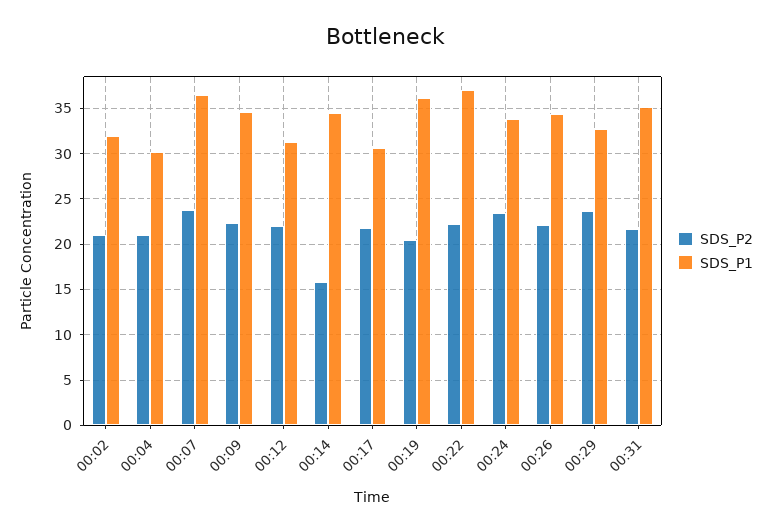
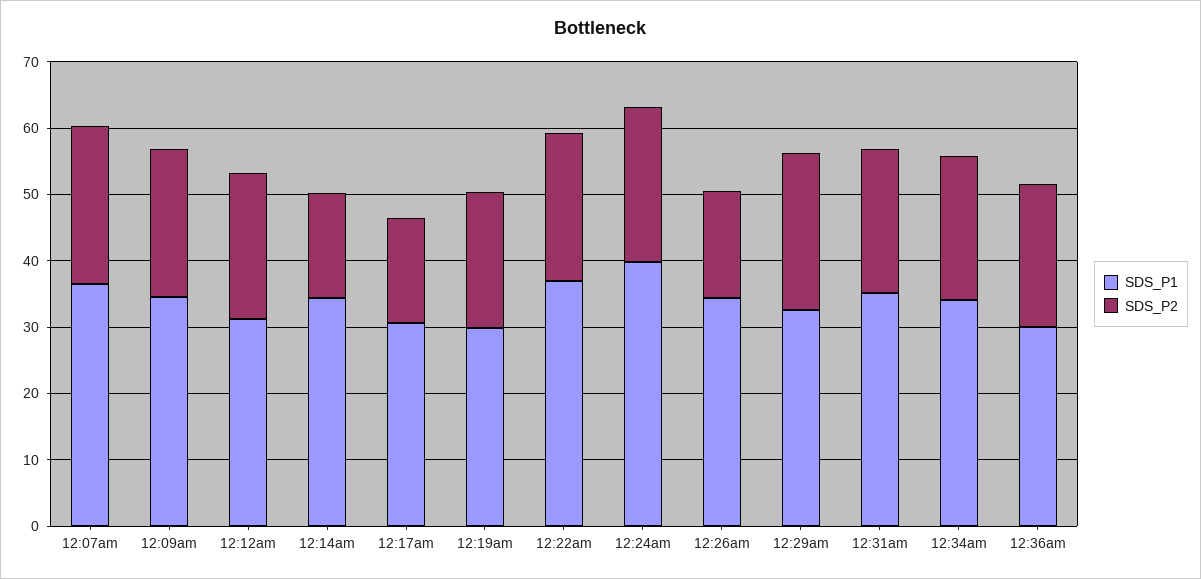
SDS_P2, 00:02: 21 -> none
SDS_P1, 00:02: 32 -> none
SDS_P2, 00:04: 21 -> none
SDS_P1, 00:04: 30 -> none
SDS_P2, 00:17: 22 -> 16
SDS_P1, 00:19: 36 -> 30
SDS_P1, 00:24: 34 -> 40
SDS_P2, 00:26: 22 -> 16
SDS_P1, 12:34am: none -> 34
SDS_P2, 12:34am: none -> 22
SDS_P1, 12:36am: none -> 30
SDS_P2, 12:36am: none -> 22

